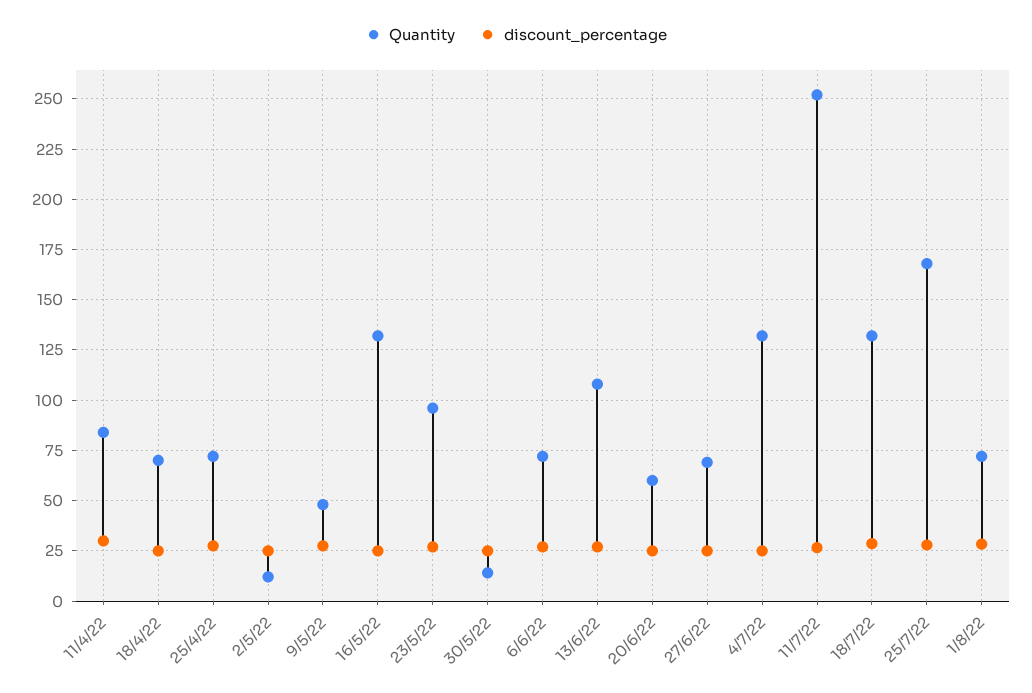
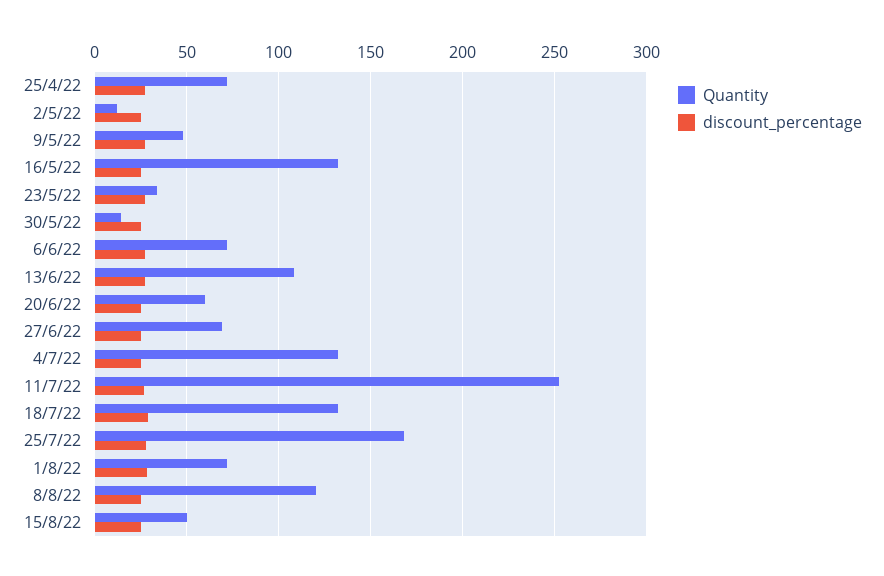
Quantity, 11/4/22: 85 -> none
discount_percentage, 11/4/22: 30 -> none
Quantity, 18/4/22: 70 -> none
discount_percentage, 18/4/22: 25 -> none
Quantity, 23/5/22: 95 -> 35
Quantity, 8/8/22: none -> 120
discount_percentage, 8/8/22: none -> 25
Quantity, 15/8/22: none -> 50
discount_percentage, 15/8/22: none -> 25

